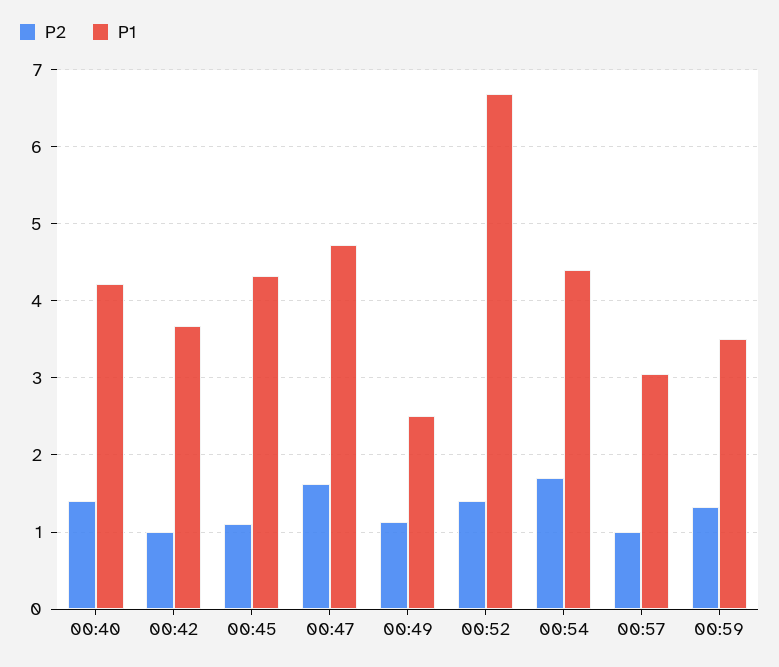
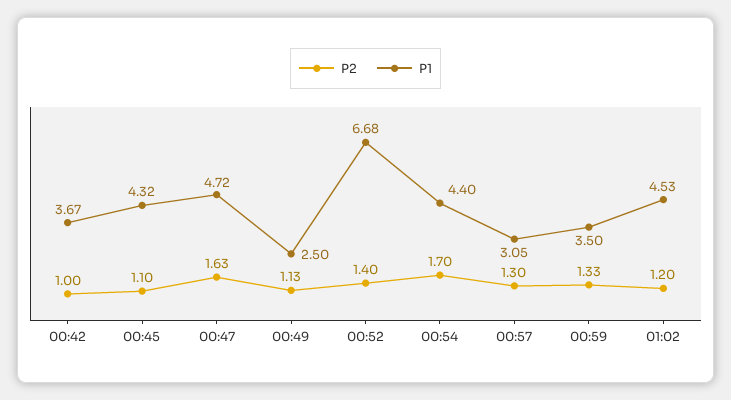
P2, 00:40: 1.4 -> none
P1, 00:40: 4.2 -> none
P2, 00:57: 1 -> 1.3
P2, 01:02: none -> 1.2
P1, 01:02: none -> 4.53

